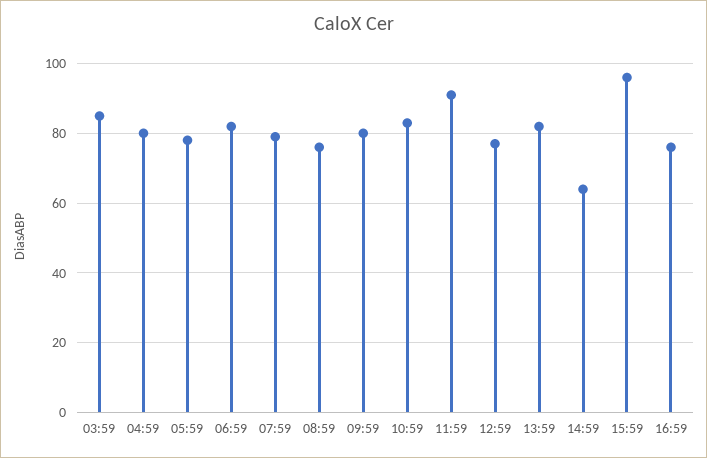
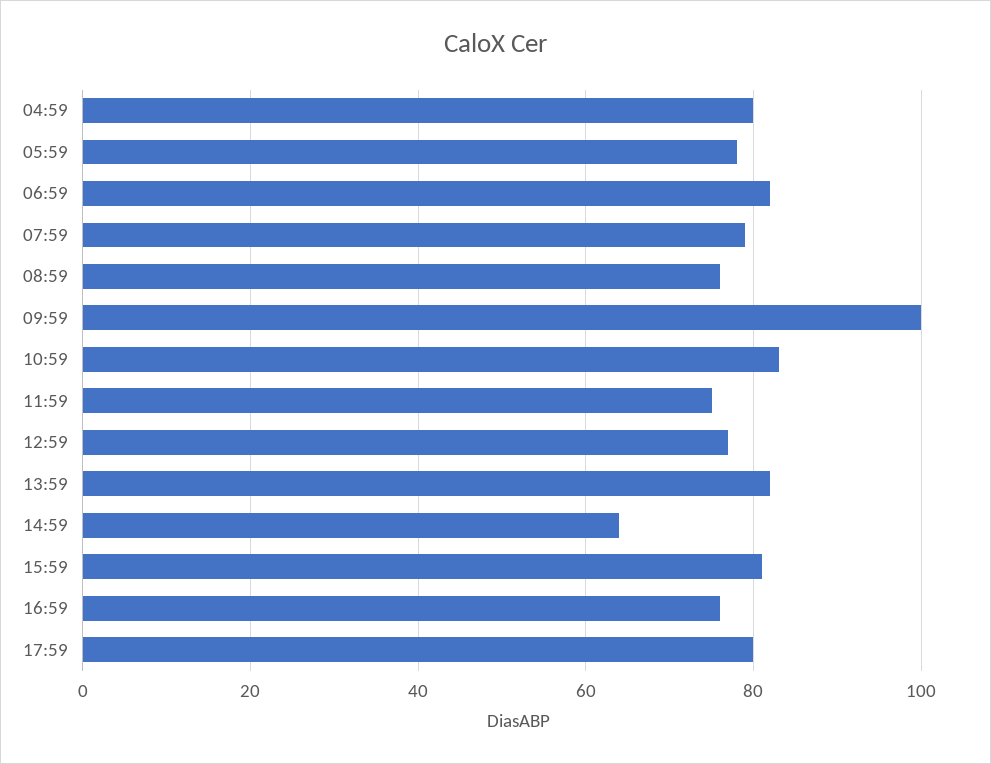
03:59: 85 -> none
09:59: 80 -> 100
11:59: 90 -> 75
15:59: 95 -> 80
17:59: none -> 80

